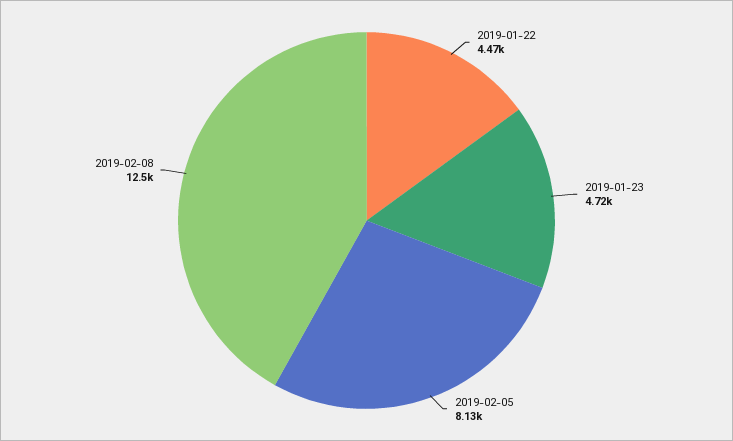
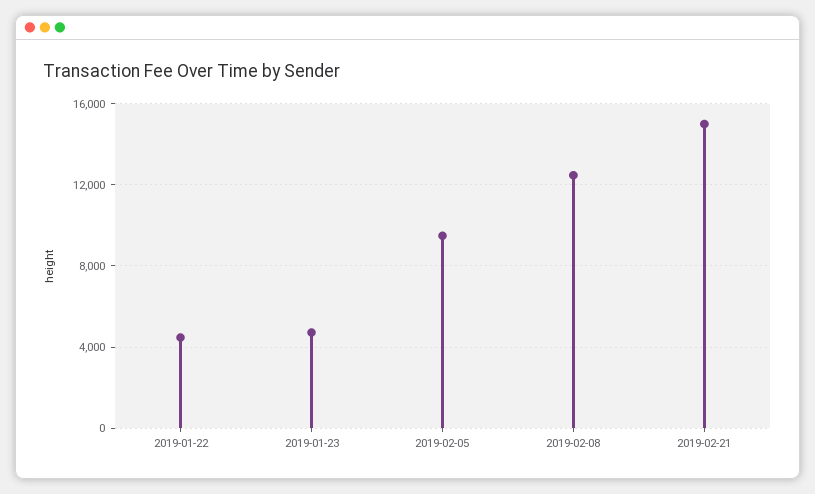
2019-02-05: 8130 -> 9500
2019-02-21: none -> 15000

